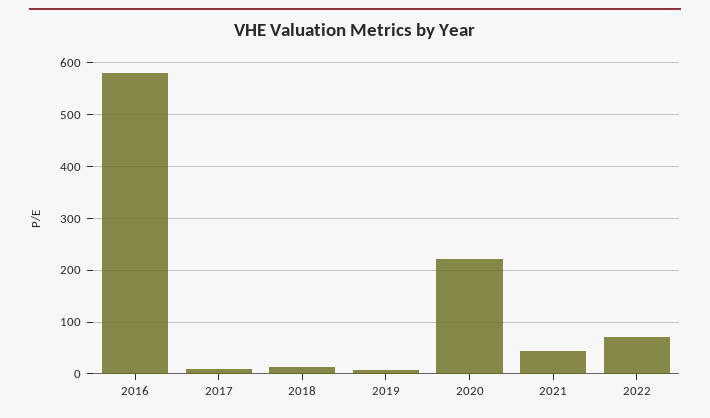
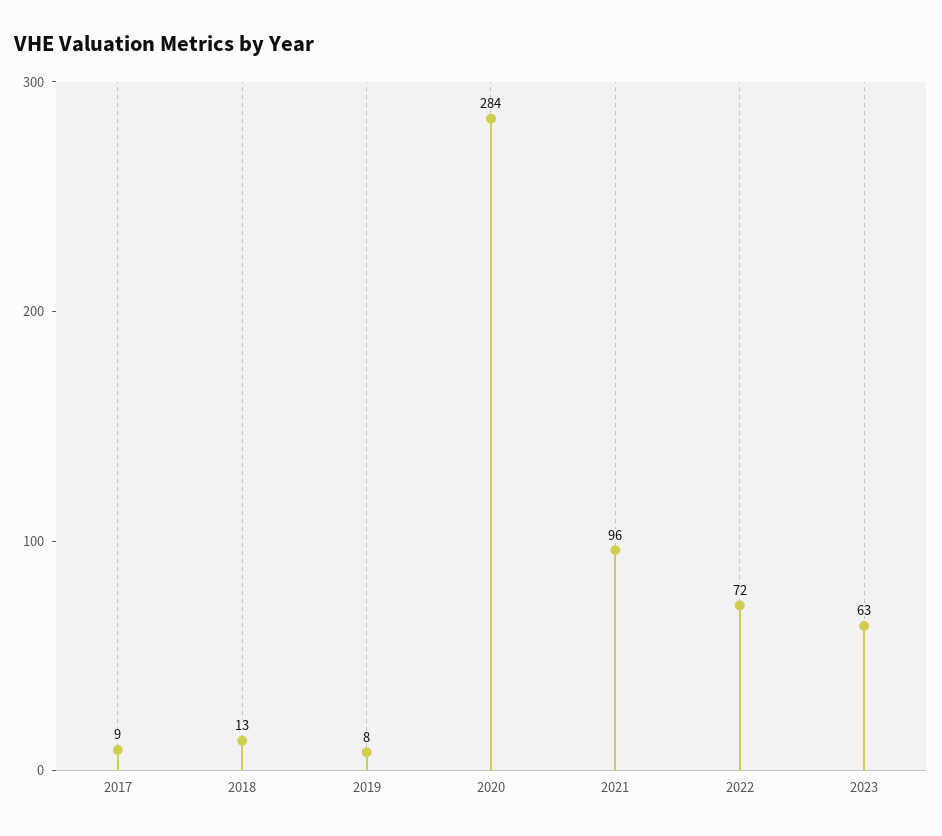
2016: 580 -> none
2020: 220 -> 284
2021: 40 -> 96
2023: none -> 63

